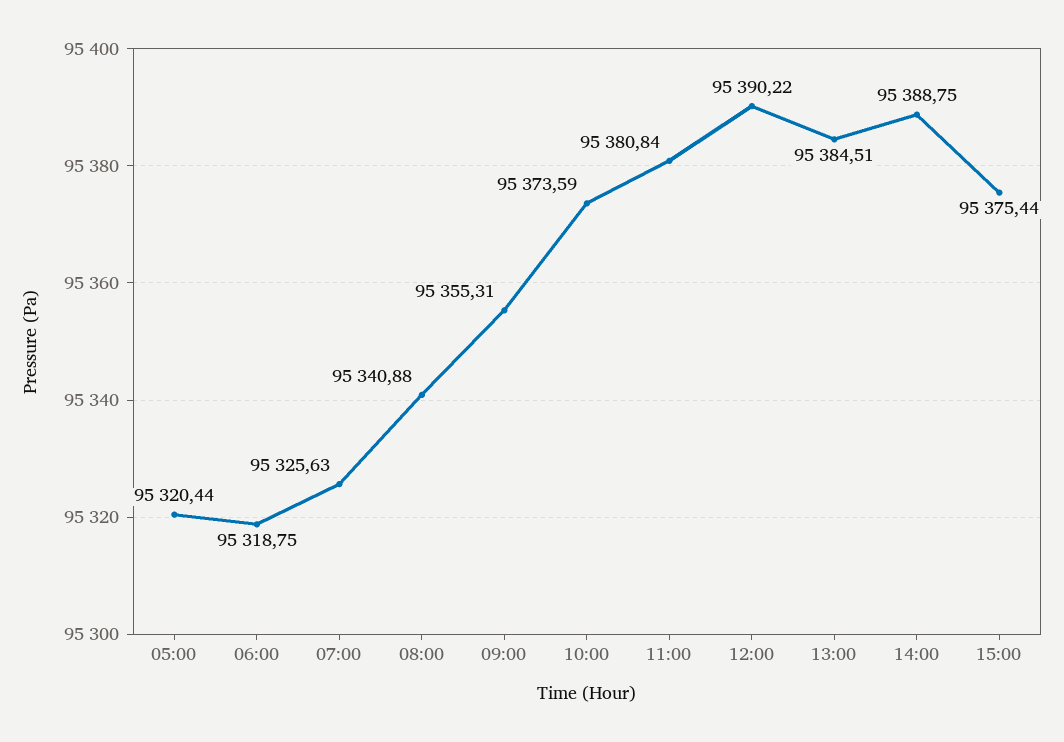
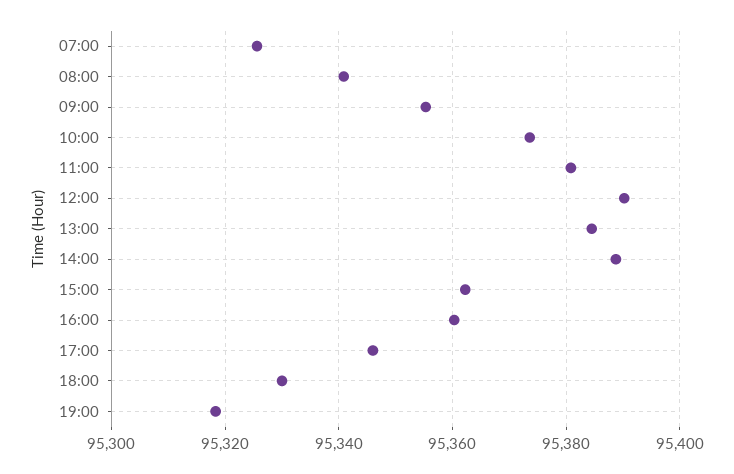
05:00: 95320.44 -> none
06:00: 95318.75 -> none
15:00: 95375.44 -> 95362
16:00: none -> 95360
17:00: none -> 95346
18:00: none -> 95330
19:00: none -> 95318

